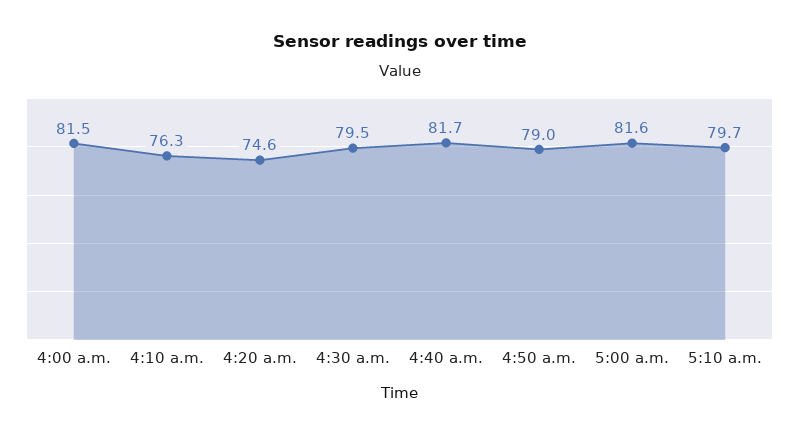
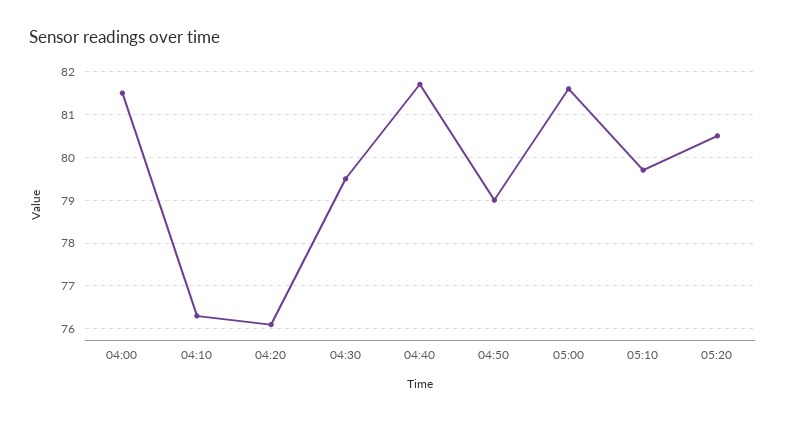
4:20 a.m.: 74.6 -> 76
05:20: none -> 80.5

